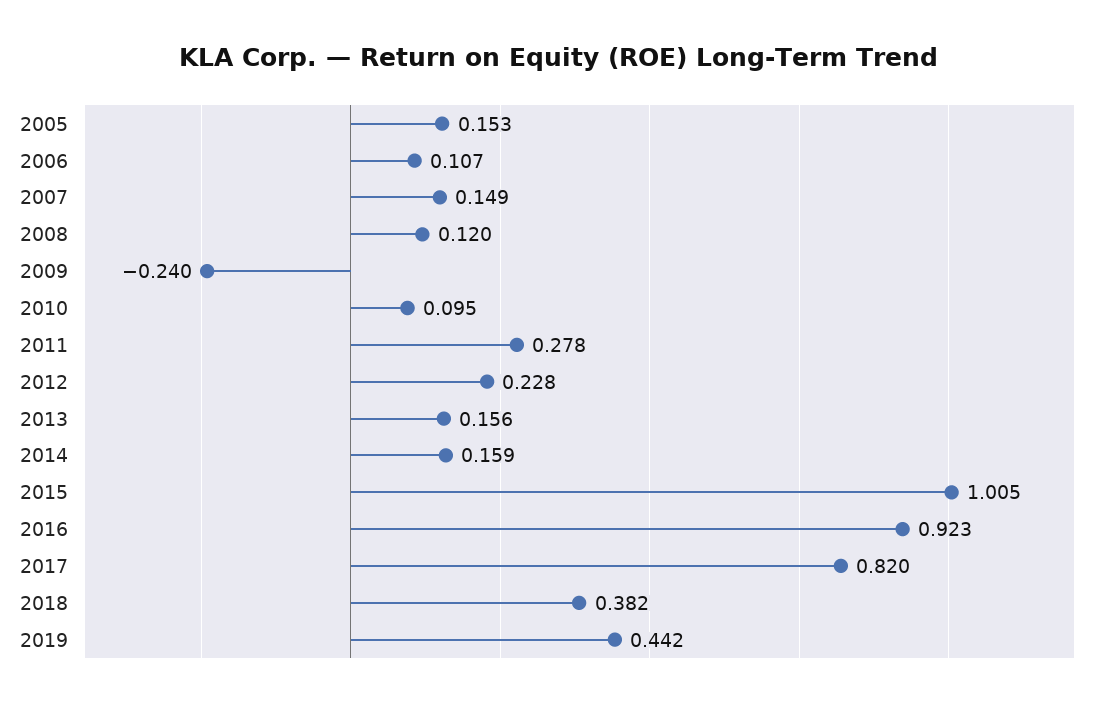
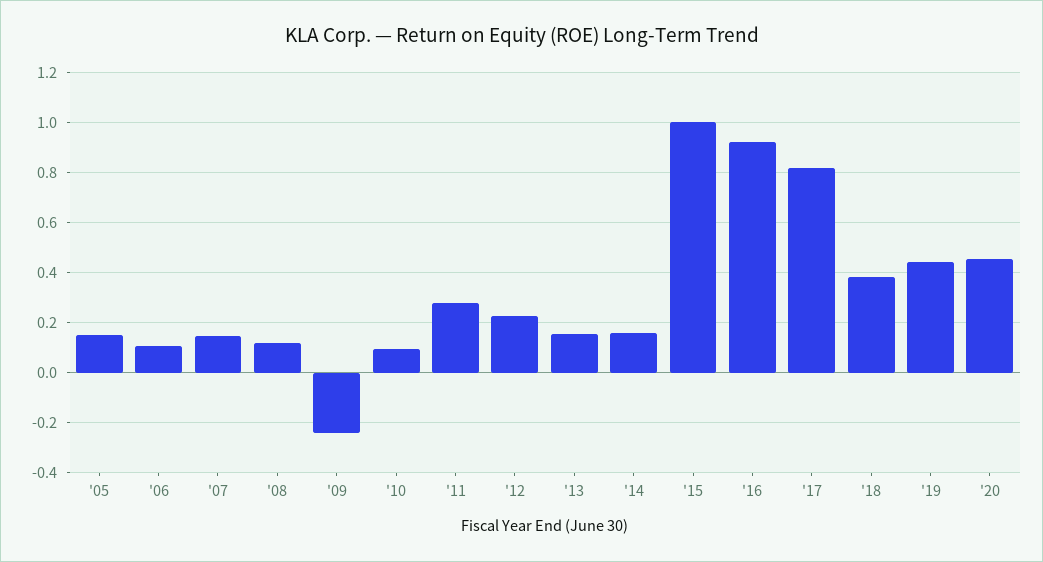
'20: none -> 0.45

